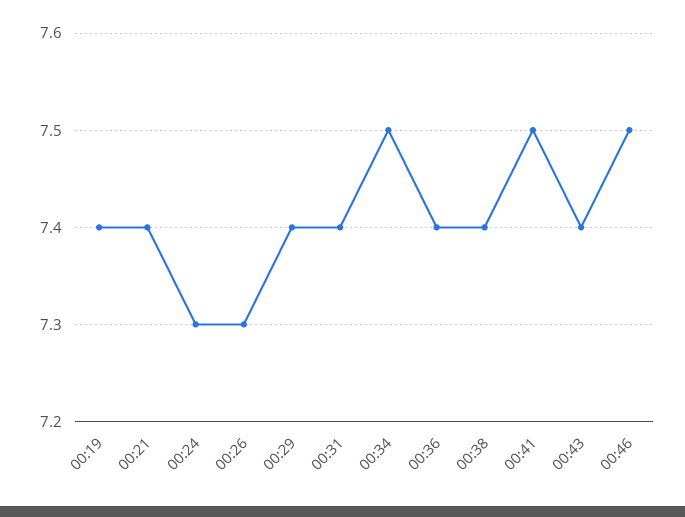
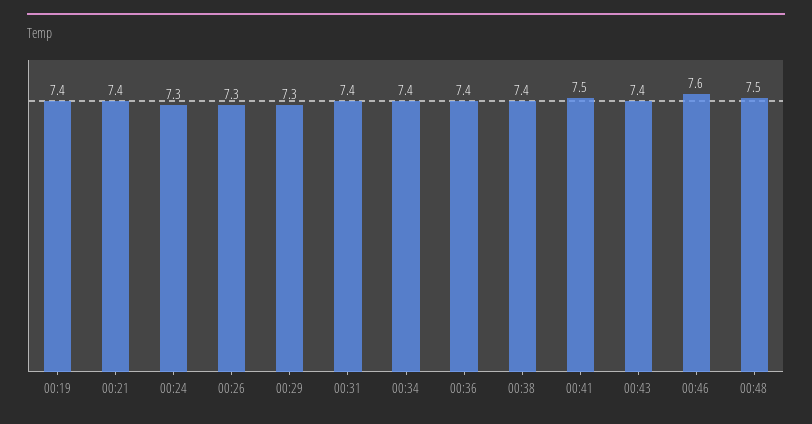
00:29: 7.4 -> 7.3
00:34: 7.5 -> 7.4
00:46: 7.5 -> 7.6
00:48: none -> 7.5

